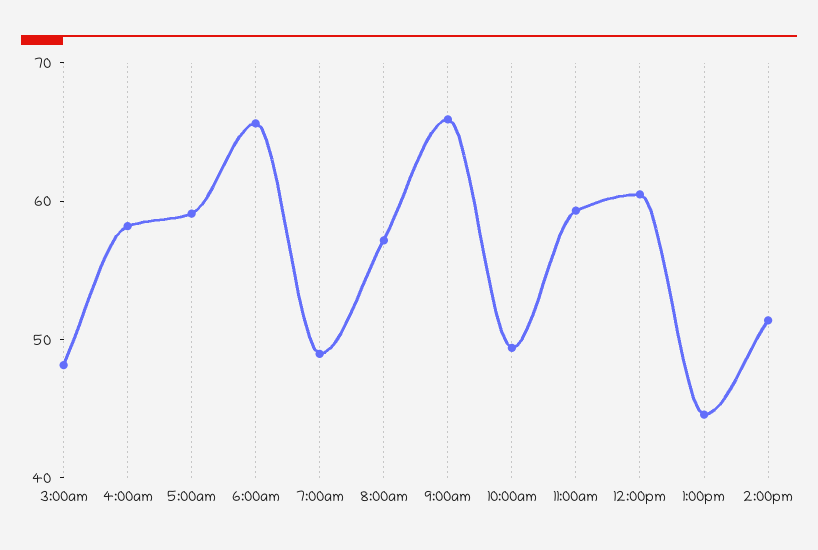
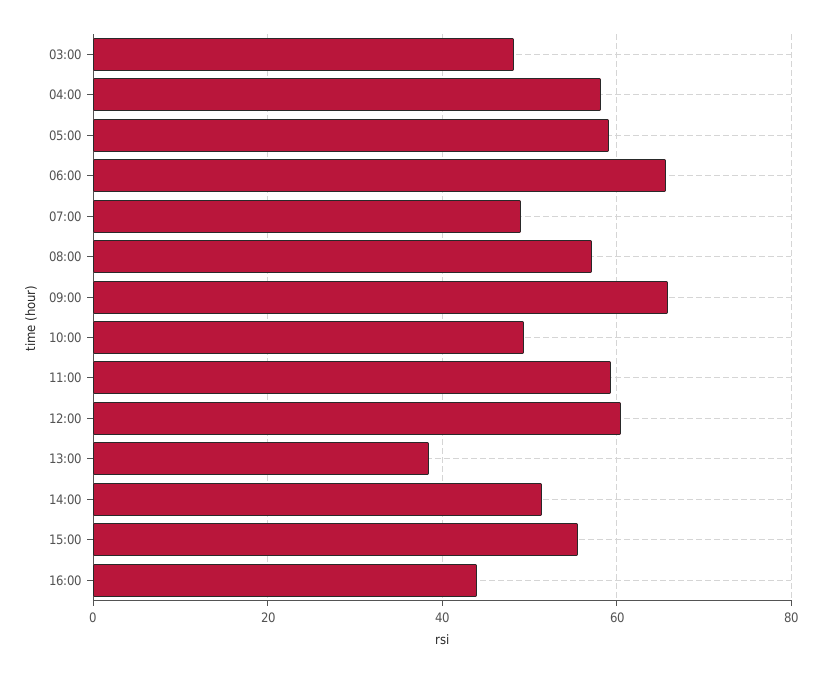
1:00pm: 44 -> 38
15:00: none -> 56
16:00: none -> 44

